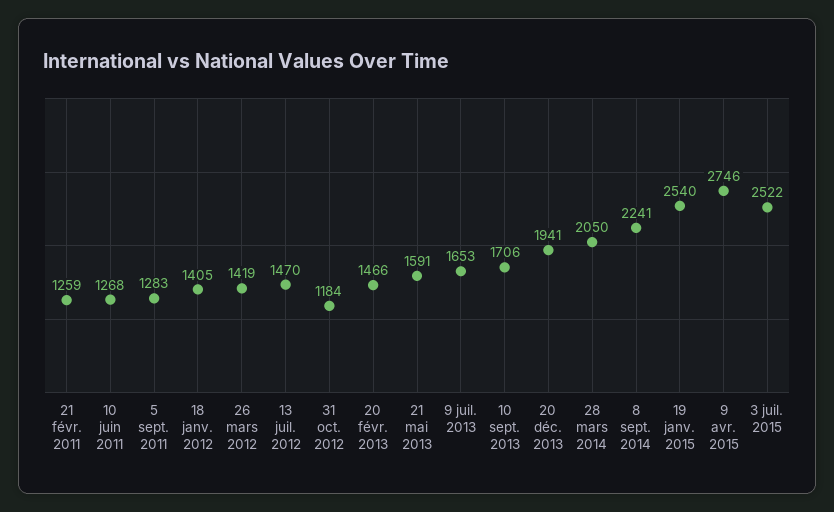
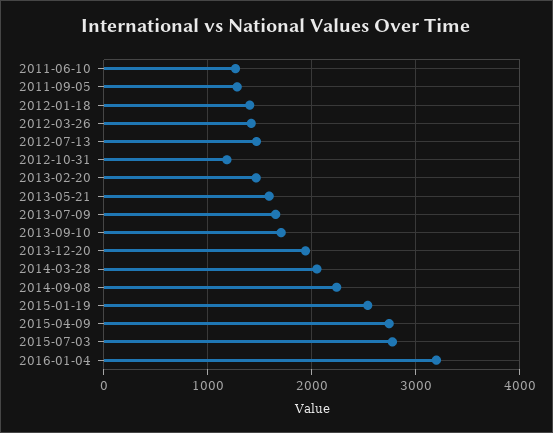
21 févr. 2011: 1259 -> none
3 juil. 2015: 2522 -> 2800
2016-01-04: none -> 3200

